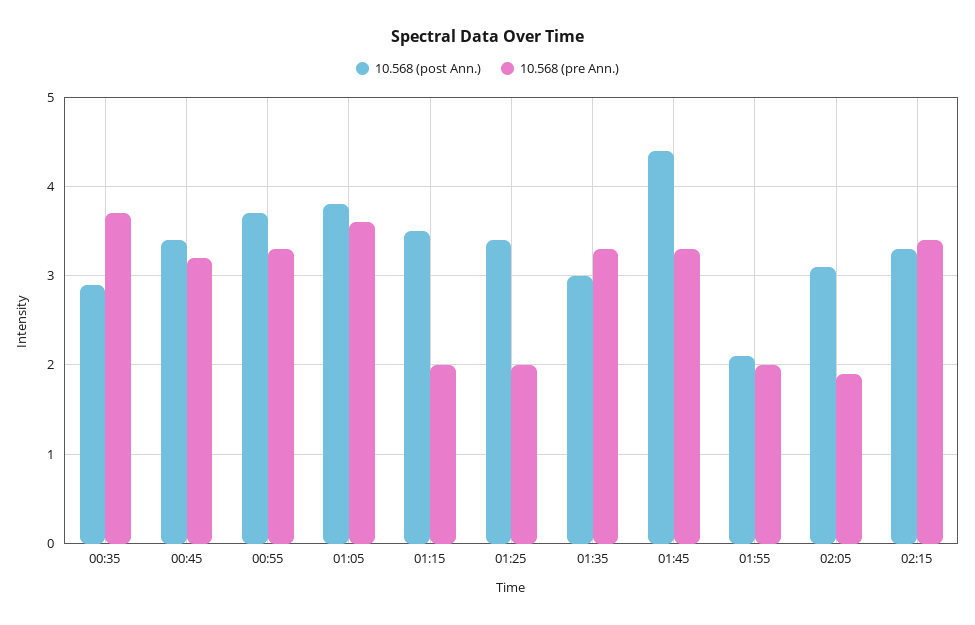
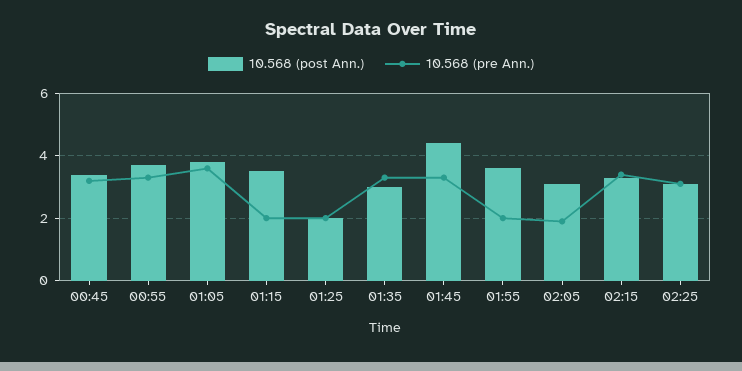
10.568 (post Ann.), 00:35: 2.9 -> none
10.568 (pre Ann.), 00:35: 3.7 -> none
10.568 (post Ann.), 01:25: 3.4 -> 2
10.568 (post Ann.), 01:55: 2.1 -> 3.5
10.568 (post Ann.), 02:25: none -> 3
10.568 (pre Ann.), 02:25: none -> 3

